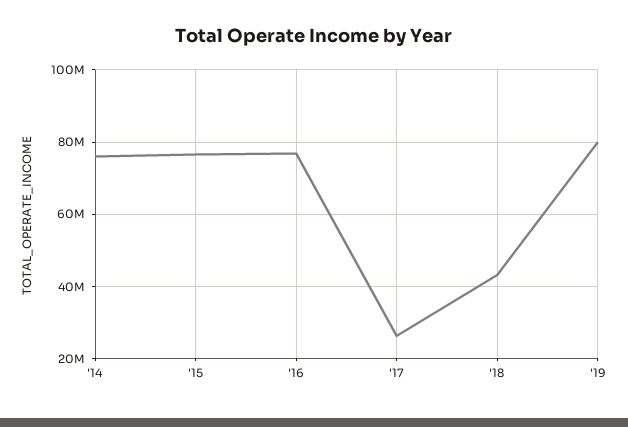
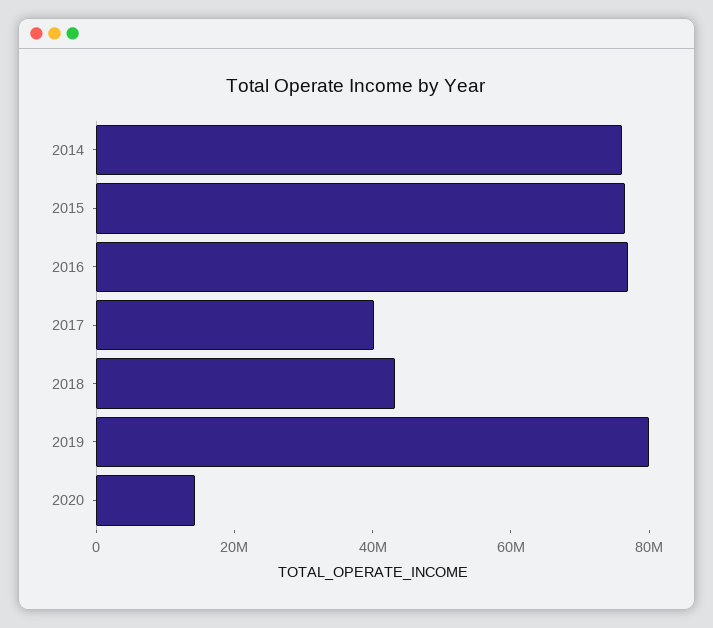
'17: 26000000 -> 40000000
2020: none -> 15000000

